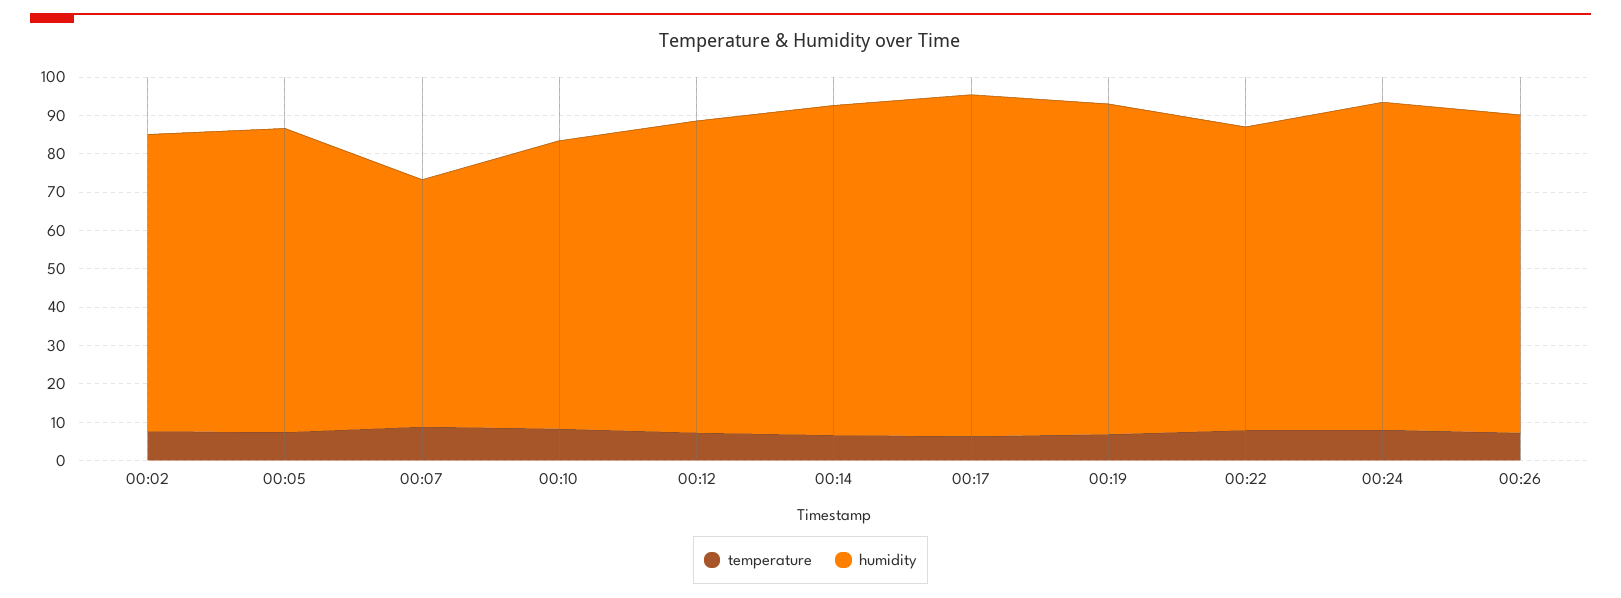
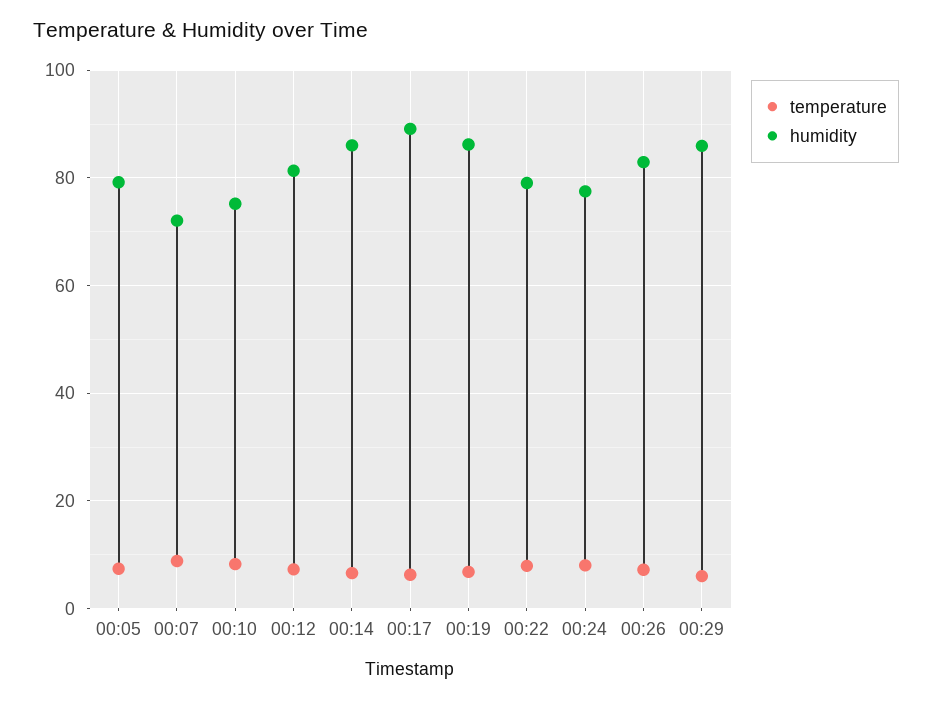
temperature, 00:02: 7.5 -> none
humidity, 00:02: 77.5 -> none
humidity, 00:07: 65 -> 72
humidity, 00:24: 85 -> 78
temperature, 00:29: none -> 6
humidity, 00:29: none -> 86

